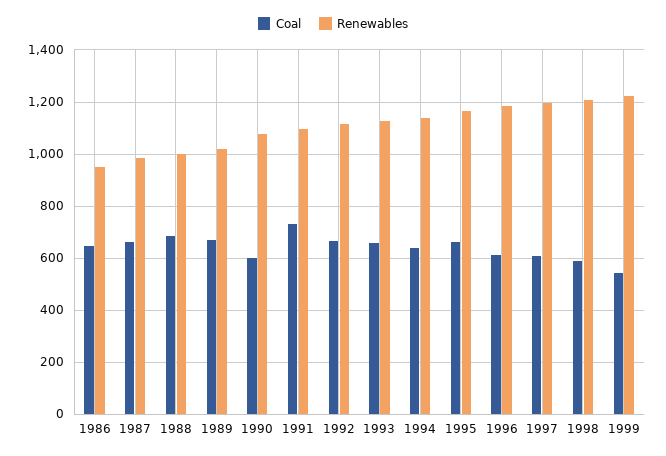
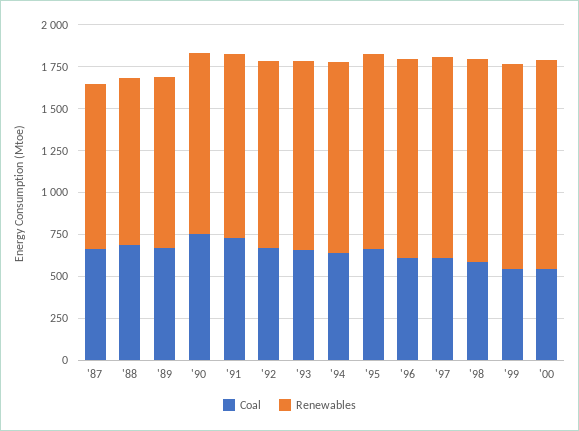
Coal, 1986: 650 -> none
Renewables, 1986: 950 -> none
Coal, 1990: 600 -> 750
Coal, '00: none -> 550
Renewables, '00: none -> 1250

